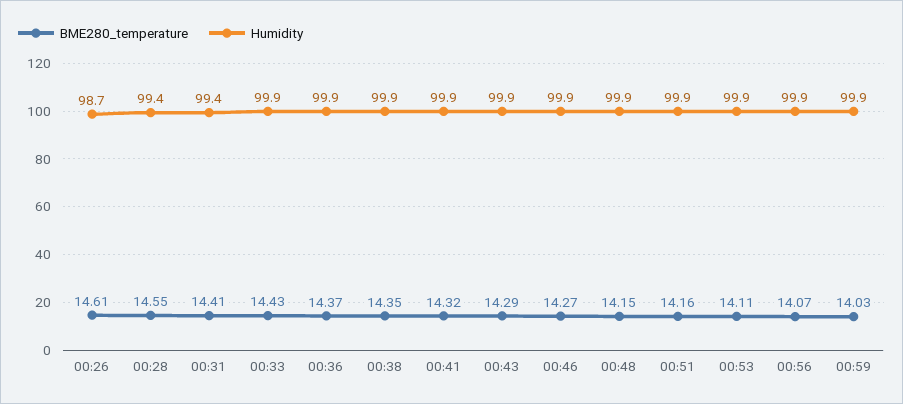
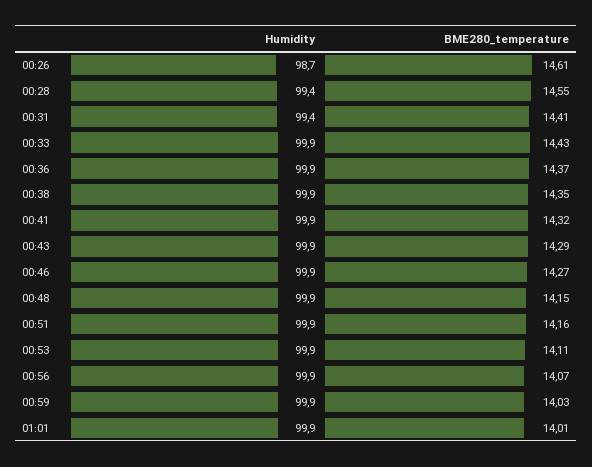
Humidity, 01:01: none -> 99.9
BME280_temperature, 01:01: none -> 14.01

